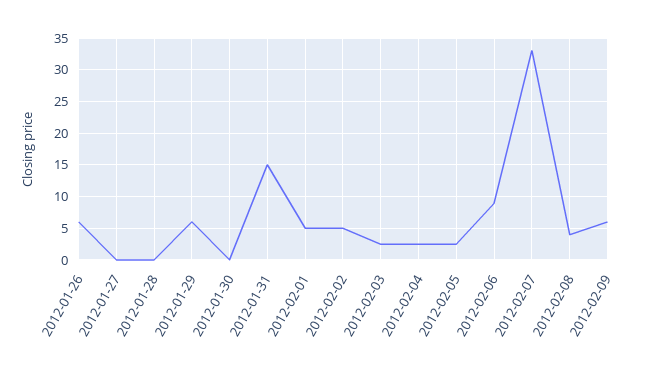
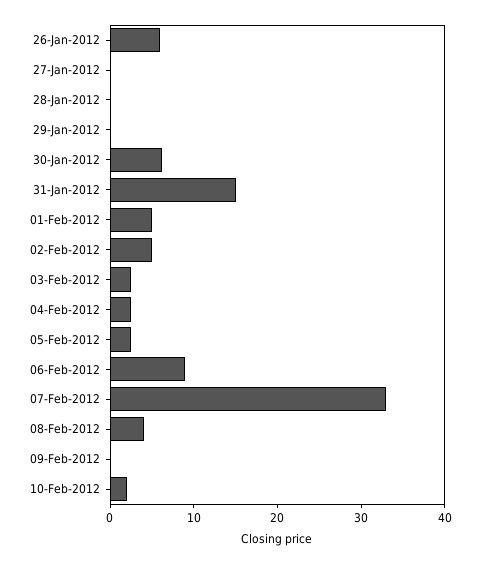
2012-01-29: 6 -> 0
2012-01-30: 0 -> 6
2012-02-09: 6 -> 0
10-Feb-2012: none -> 2

